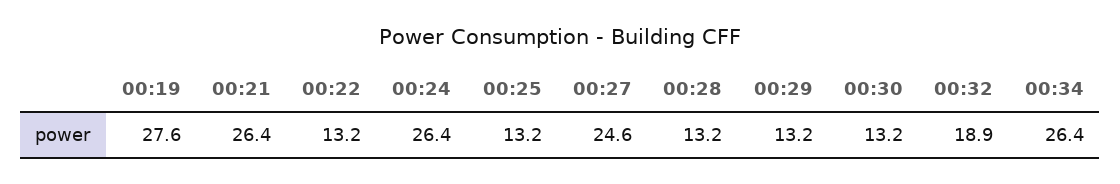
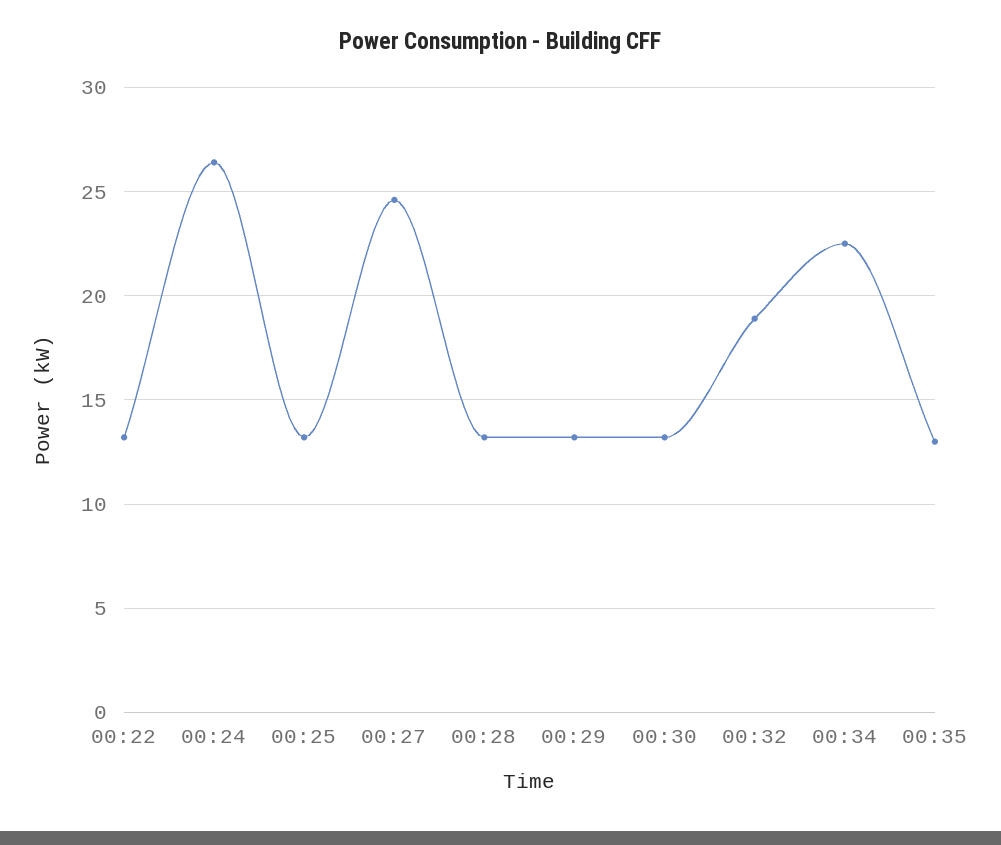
00:19: 27.6 -> none
00:21: 26.4 -> none
00:34: 26.4 -> 22.5
00:35: none -> 13

